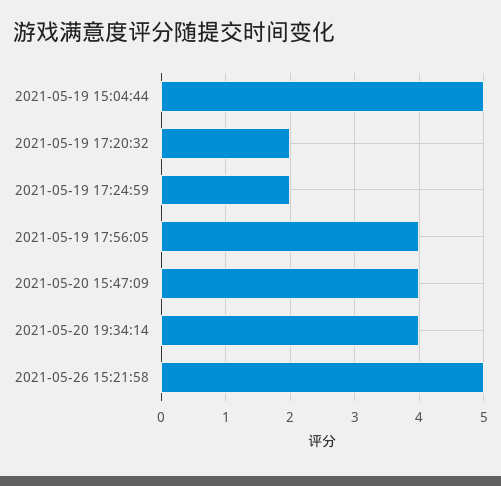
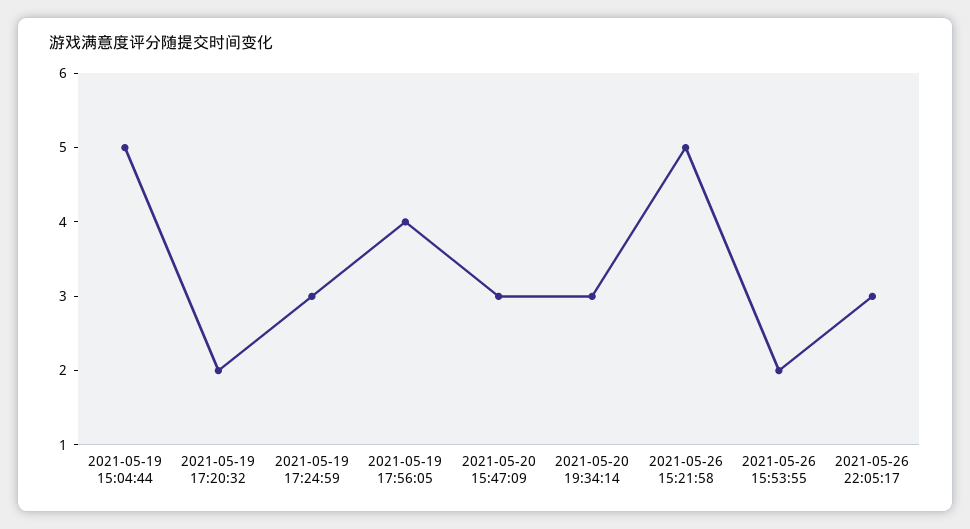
2021-05-19 17:24:59: 2 -> 3
2021-05-20 15:47:09: 4 -> 3
2021-05-20 19:34:14: 4 -> 3
2021-05-26 15:53:55: none -> 2
2021-05-26 22:05:17: none -> 3

